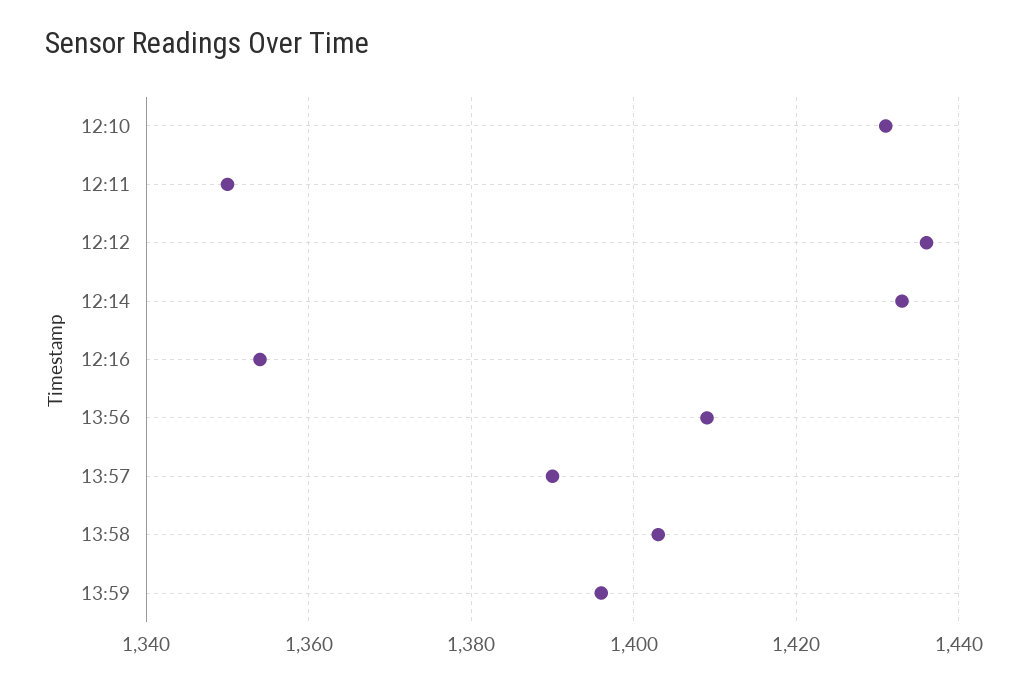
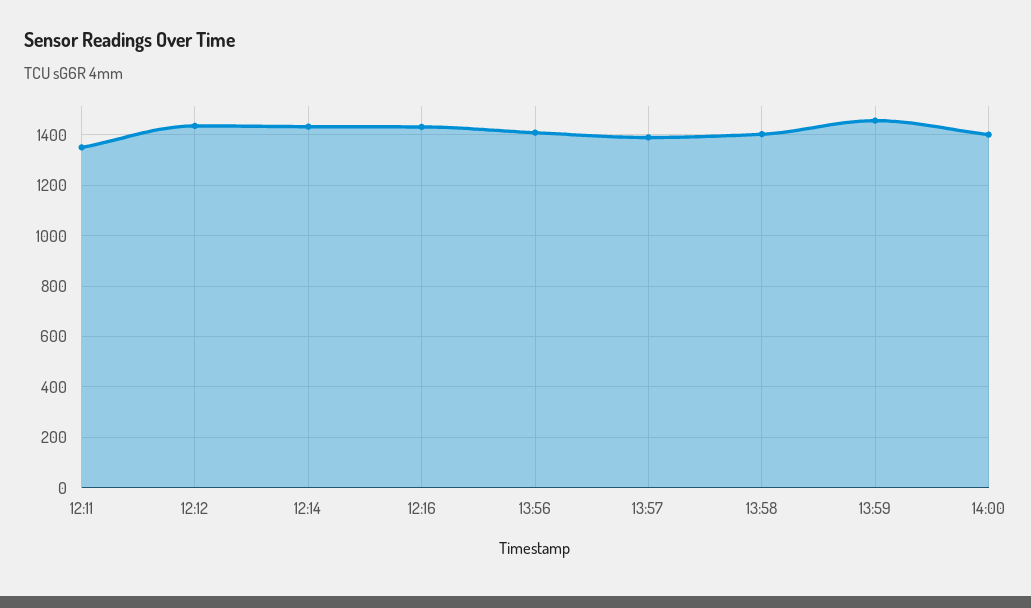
12:10: 1430 -> none
12:16: 1355 -> 1425
13:59: 1395 -> 1450
14:00: none -> 1400

